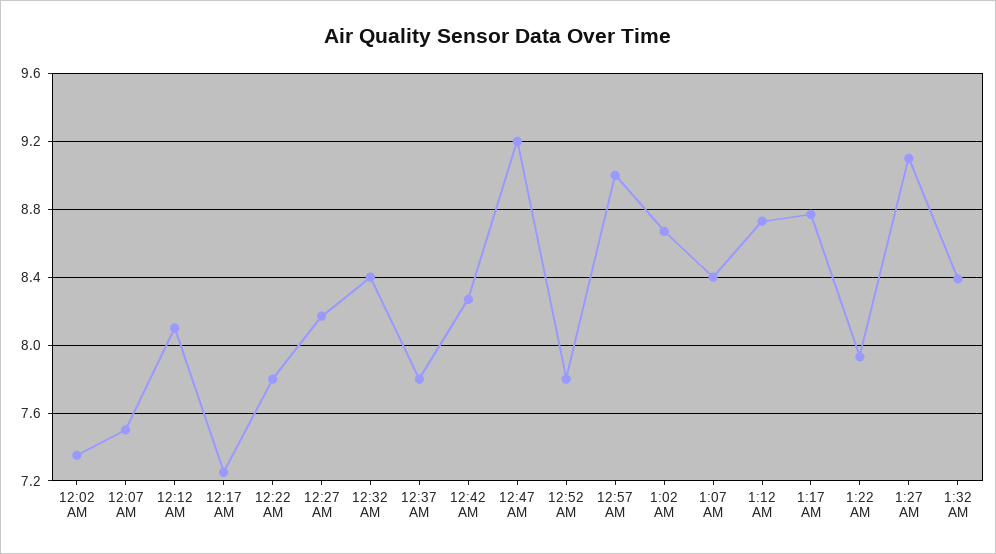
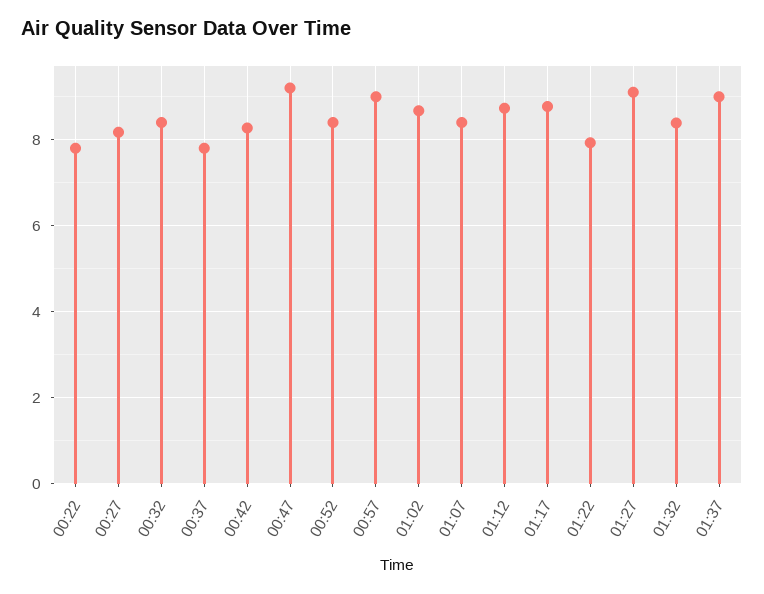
12:02 AM: 7.35 -> none
12:07 AM: 7.5 -> none
12:12 AM: 8.1 -> none
12:17 AM: 7.25 -> none
12:52 AM: 7.8 -> 8.4
01:37: none -> 9

